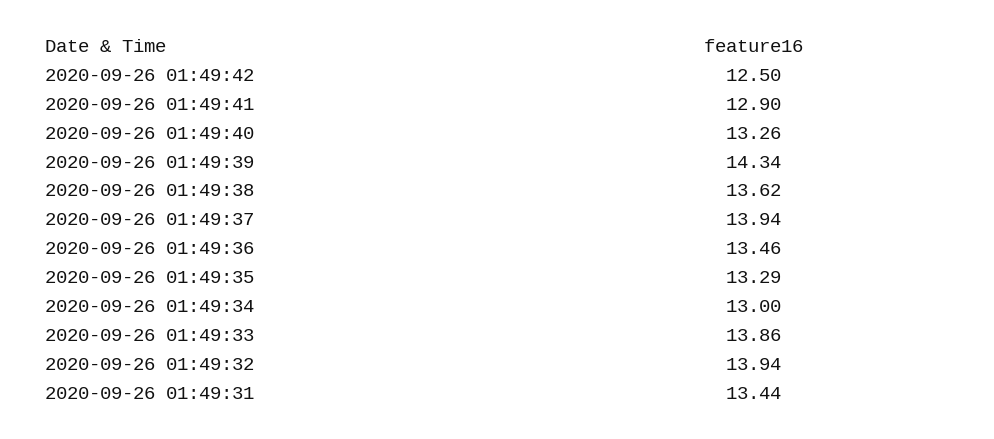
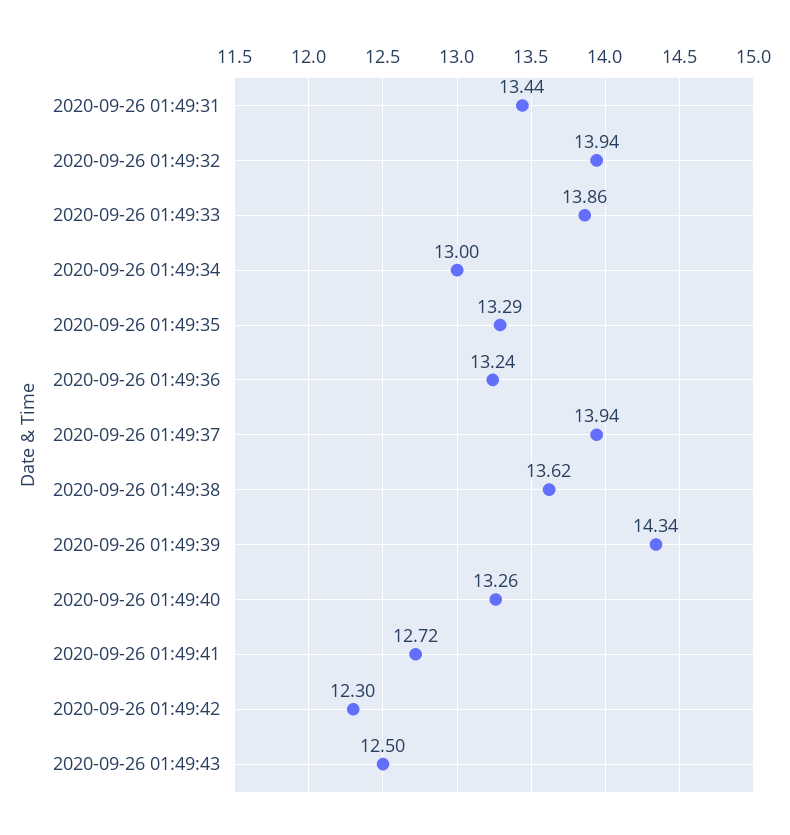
2020-09-26 01:49:42: 12.5 -> 12.3
2020-09-26 01:49:41: 12.9 -> 12.72
2020-09-26 01:49:36: 13.46 -> 13.24
2020-09-26 01:49:43: none -> 12.5

